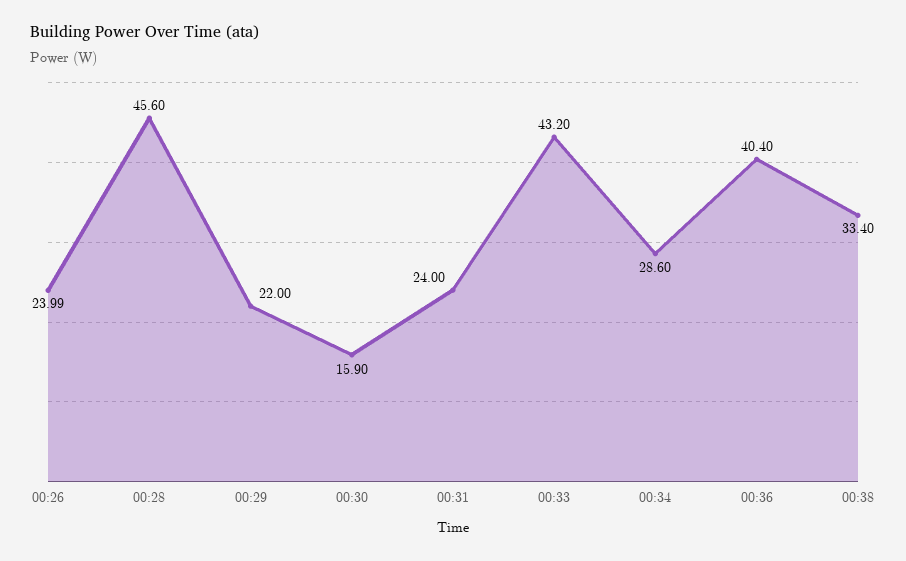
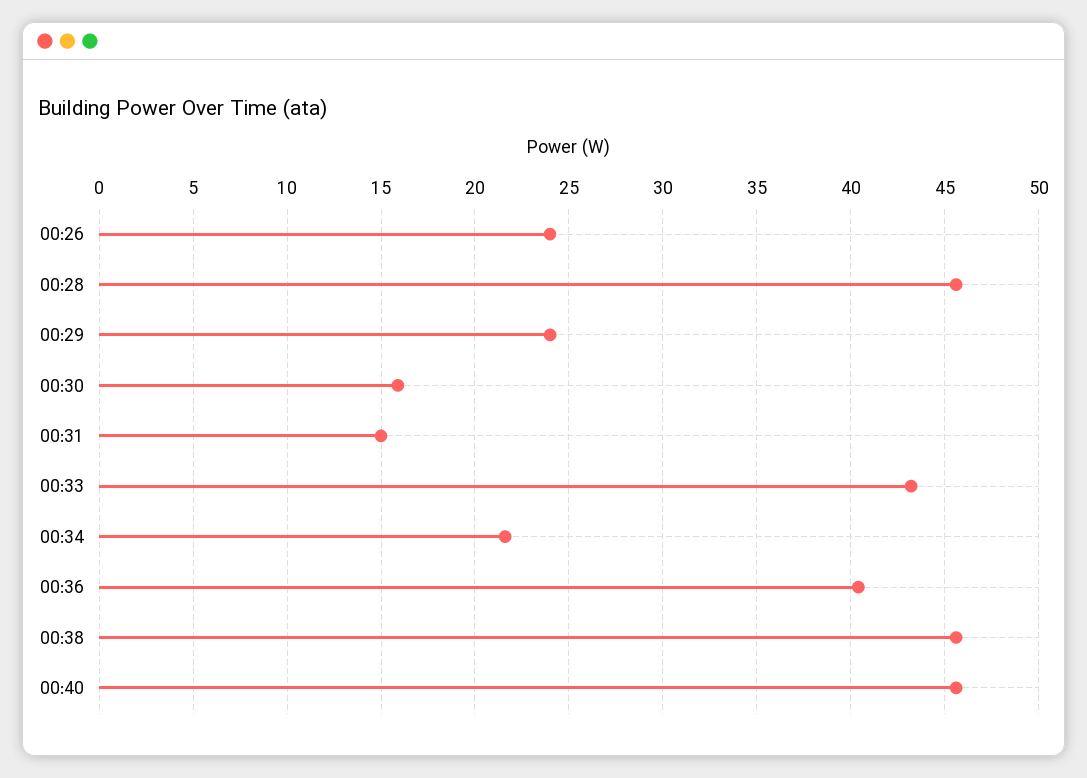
00:29: 22 -> 24
00:31: 24 -> 15
00:34: 28.6 -> 21.5
00:38: 33.4 -> 45.5
00:40: none -> 45.5

